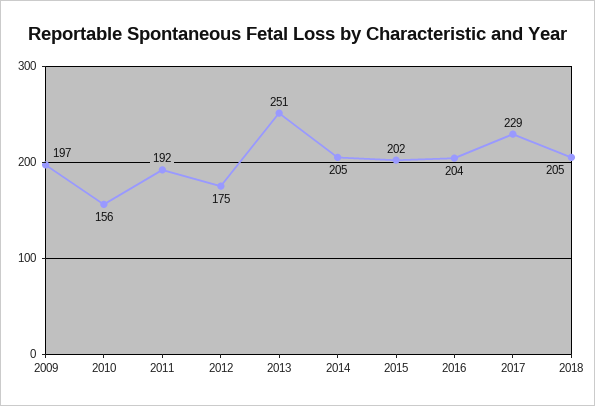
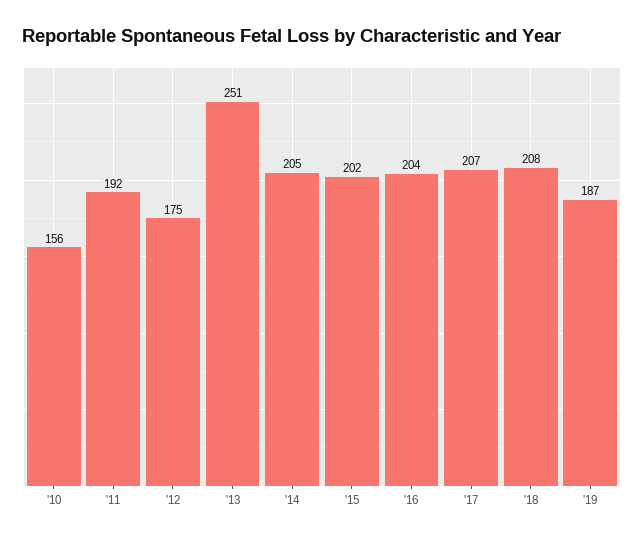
2009: 197 -> none
2017: 229 -> 207
2018: 205 -> 208
'19: none -> 187

